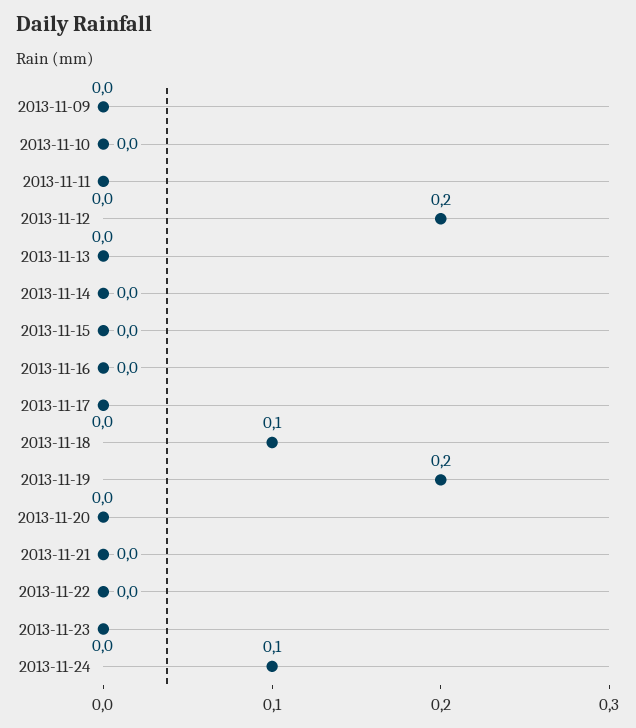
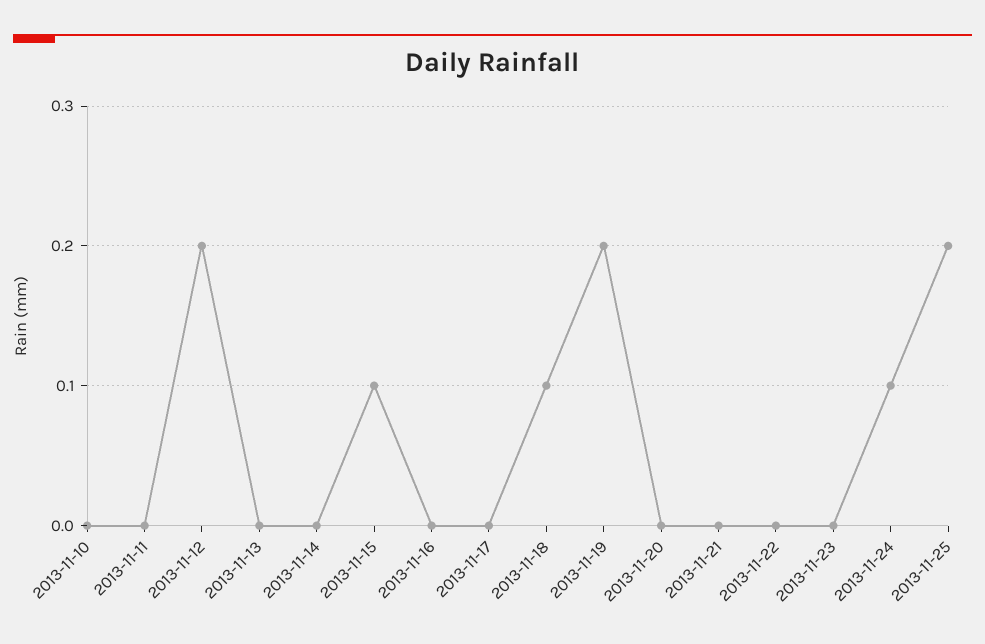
2013-11-09: 0 -> none
2013-11-15: 0 -> 0.1
2013-11-25: none -> 0.2

